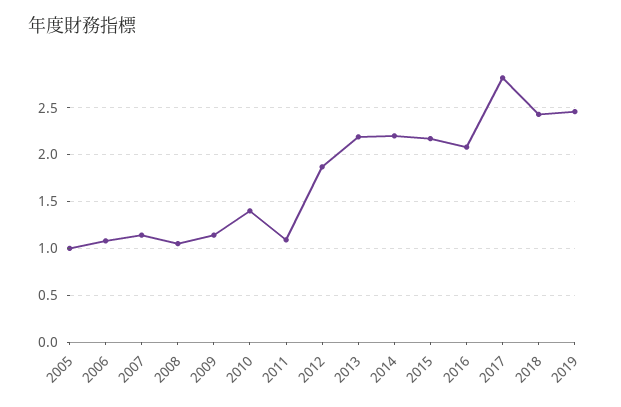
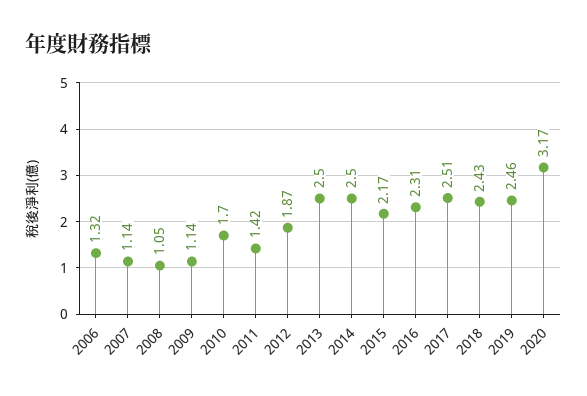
2005: 1 -> none
2006: 1.1 -> 1.32
2010: 1.4 -> 1.7
2011: 1.1 -> 1.42
2013: 2.2 -> 2.5
2014: 2.2 -> 2.5
2016: 2.1 -> 2.31
2017: 2.8 -> 2.51
2020: none -> 3.17

